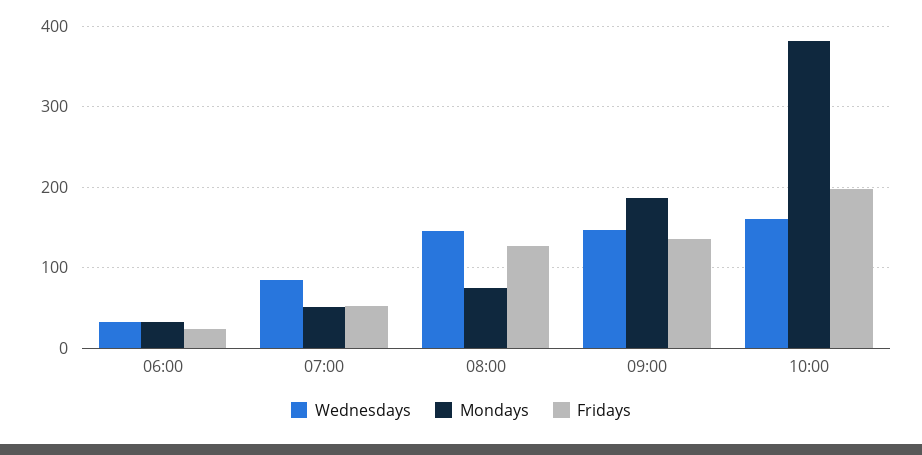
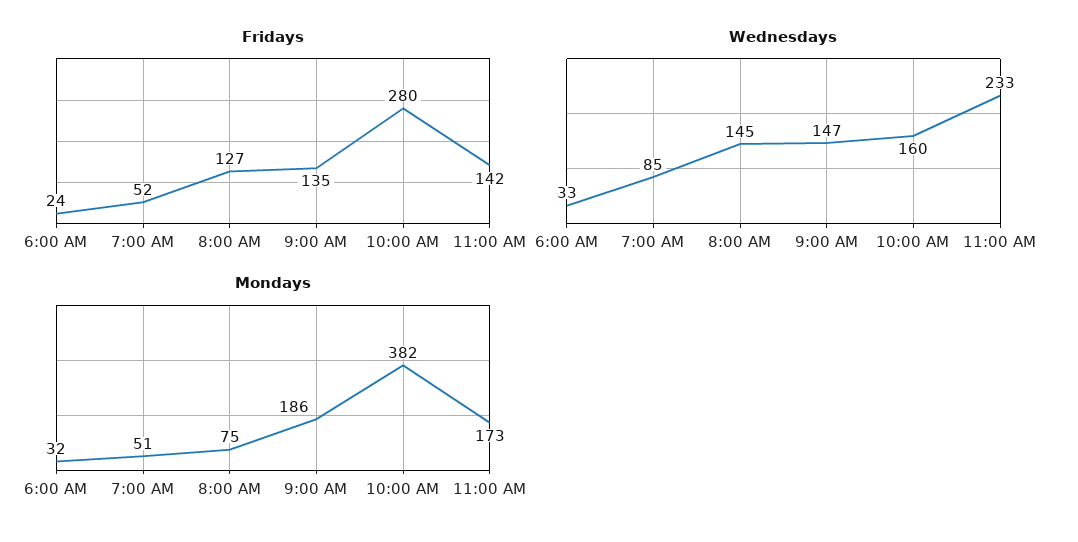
Fridays, 10:00: 200 -> 280
Fridays, 11:00 AM: none -> 142
Wednesdays, 11:00 AM: none -> 233
Mondays, 11:00 AM: none -> 173

